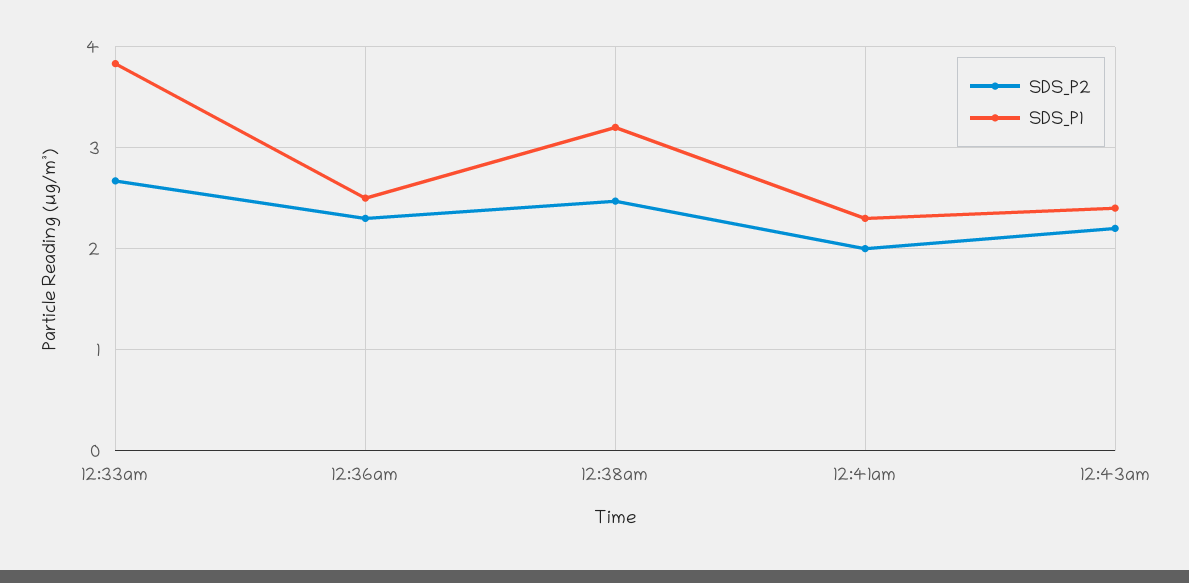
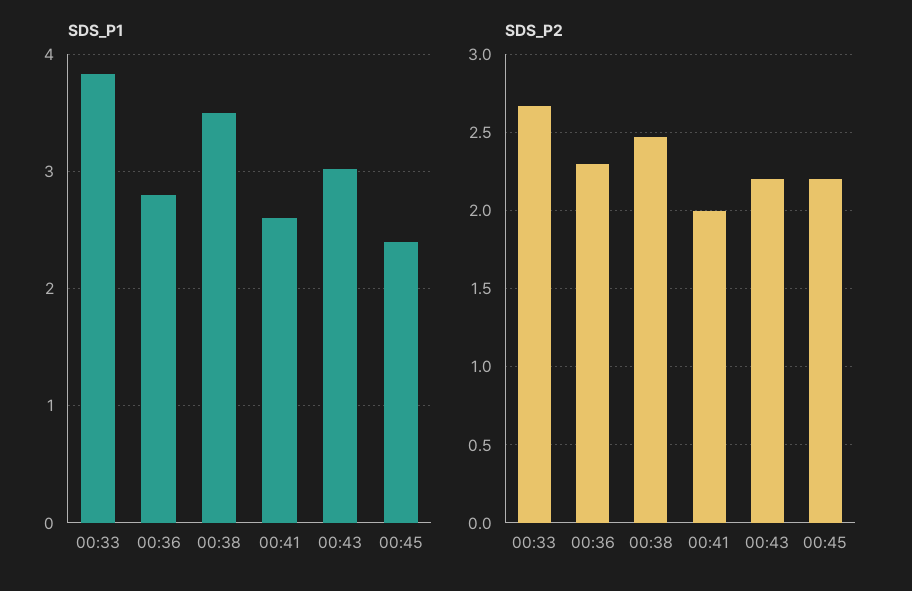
SDS_P1, 12:36am: 2.5 -> 2.8
SDS_P1, 12:38am: 3.2 -> 3.5
SDS_P1, 12:41am: 2.3 -> 2.6
SDS_P1, 12:43am: 2.4 -> 3
SDS_P1, 00:45: none -> 2.4
SDS_P2, 00:45: none -> 2.2

